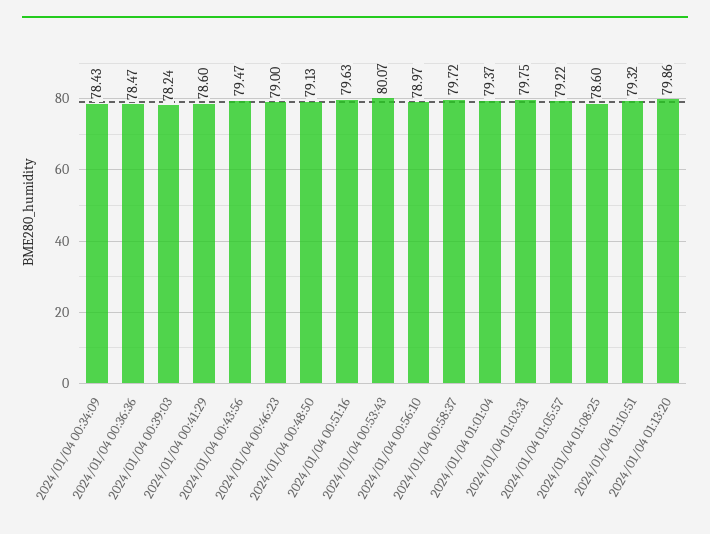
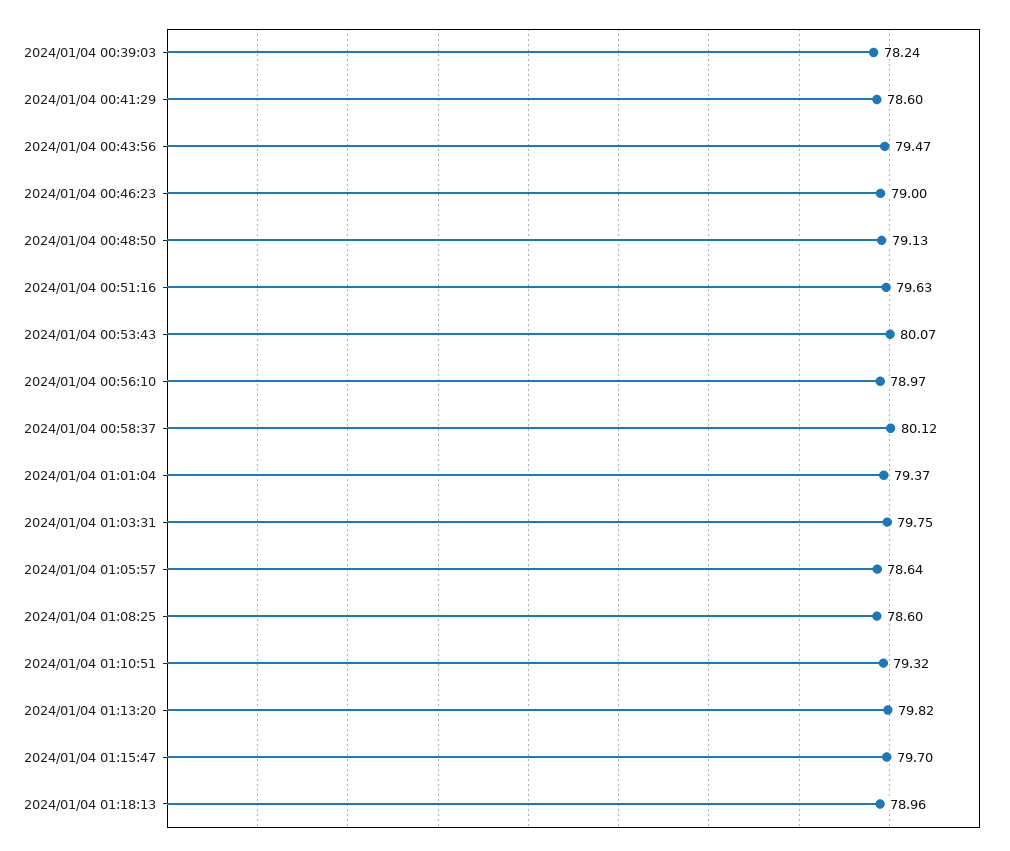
2024/01/04 00:34:09: 78.43 -> none
2024/01/04 00:36:36: 78.47 -> none
2024/01/04 00:58:37: 79.72 -> 80.12
2024/01/04 01:05:57: 79.22 -> 78.64
2024/01/04 01:13:20: 79.86 -> 79.82
2024/01/04 01:15:47: none -> 79.7
2024/01/04 01:18:13: none -> 78.96

